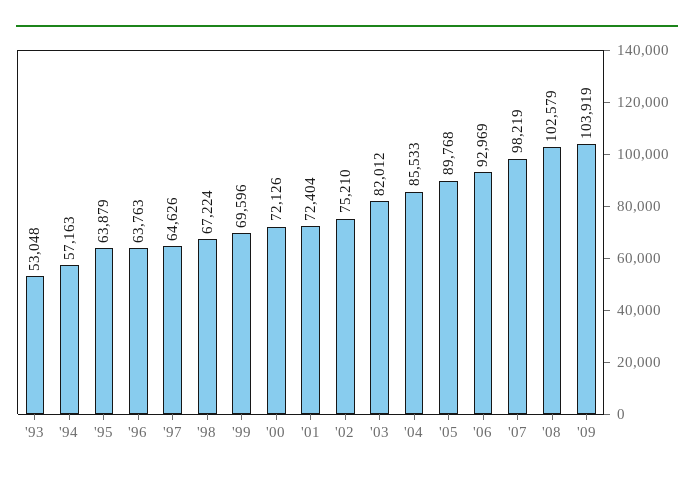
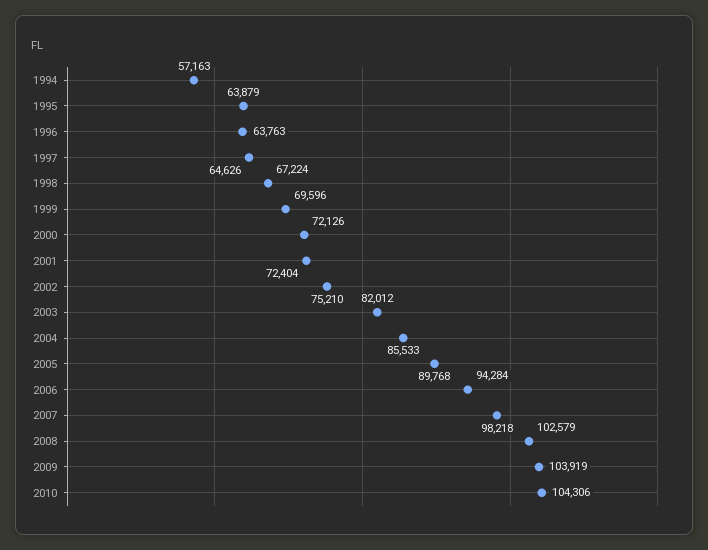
'93: 53048 -> none
'06: 92969 -> 94284
'07: 98219 -> 98218
2010: none -> 104306

